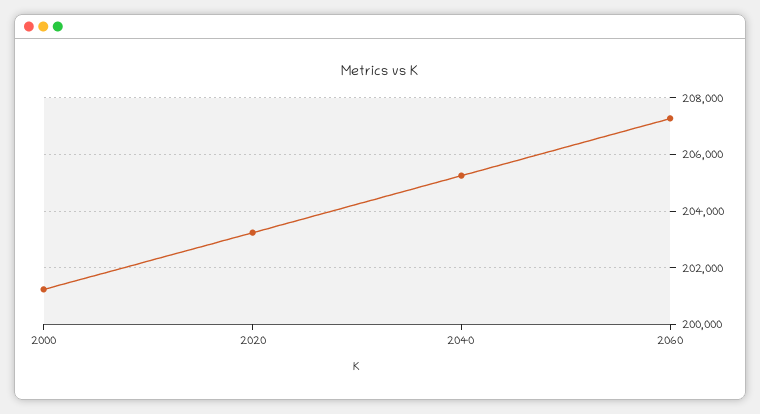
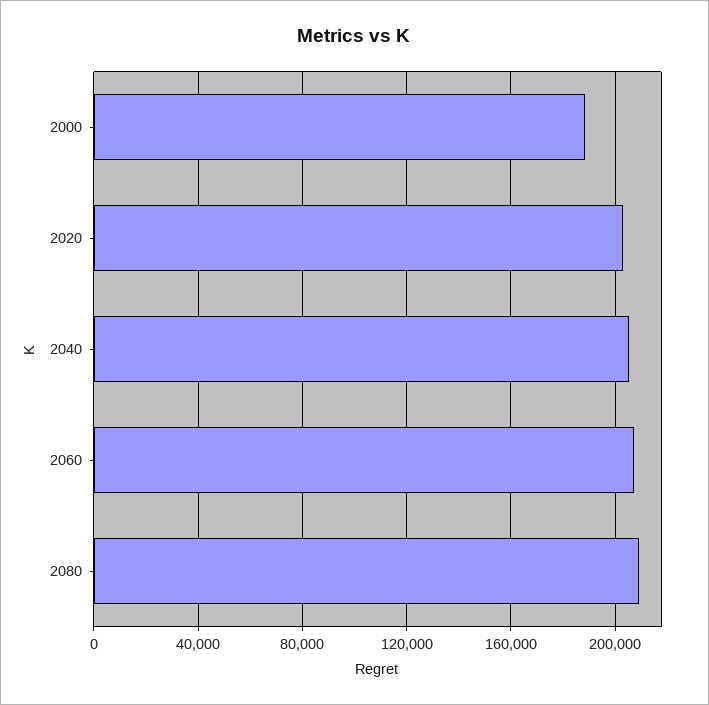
2000: 201250 -> 190000
2080: none -> 210000

